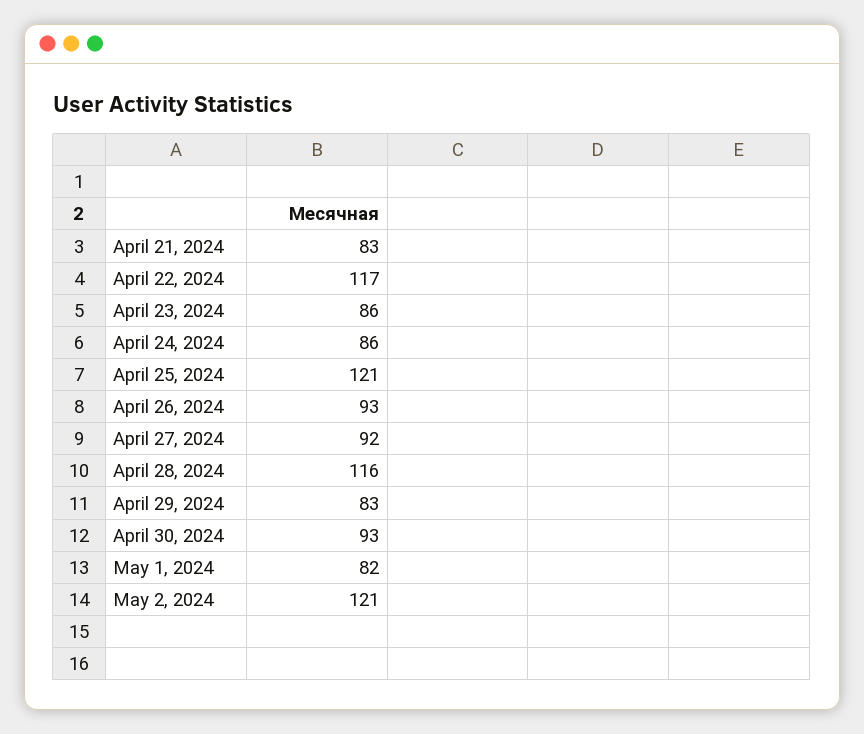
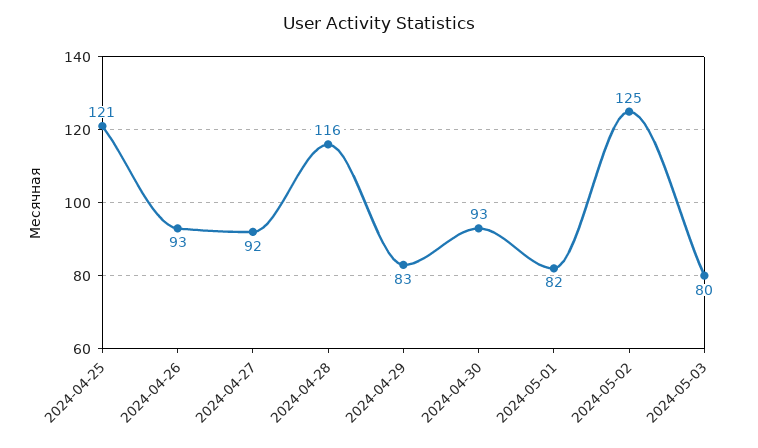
April 21, 2024: 83 -> none
April 22, 2024: 117 -> none
April 23, 2024: 86 -> none
April 24, 2024: 86 -> none
May 2, 2024: 121 -> 125
2024-05-03: none -> 80

